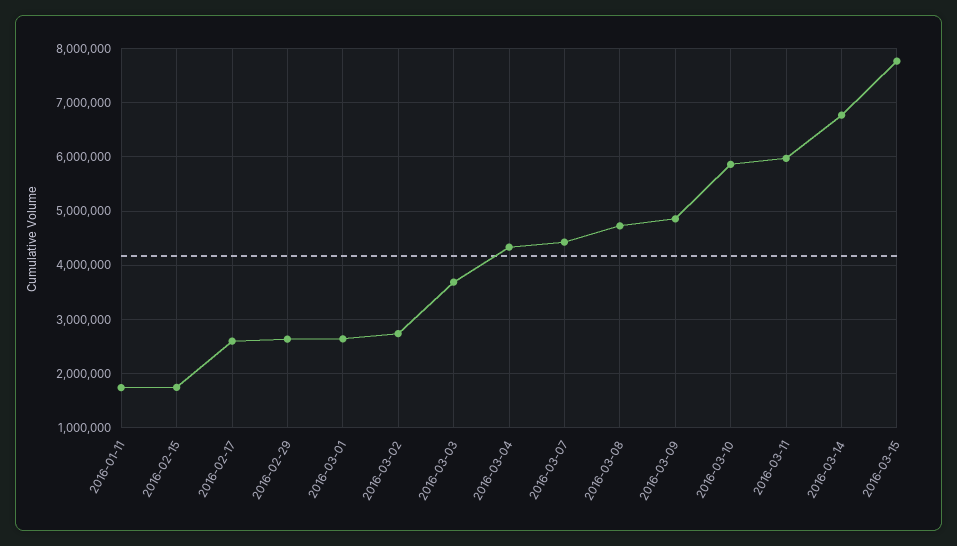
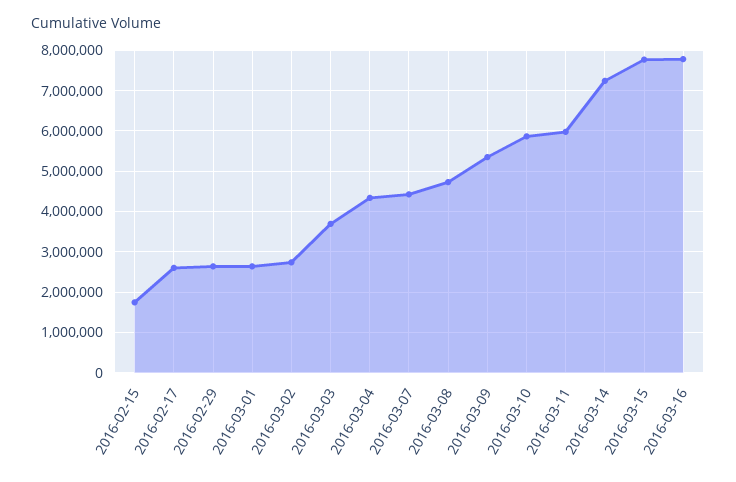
2016-01-11: 1800000 -> none
2016-03-09: 4800000 -> 5400000
2016-03-14: 6800000 -> 7200000
2016-03-16: none -> 7800000

